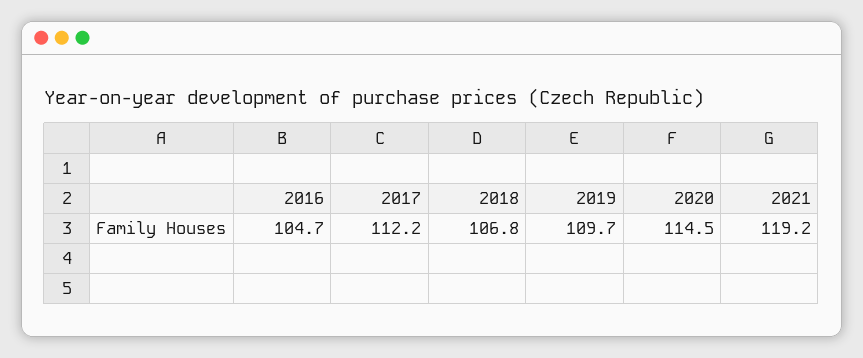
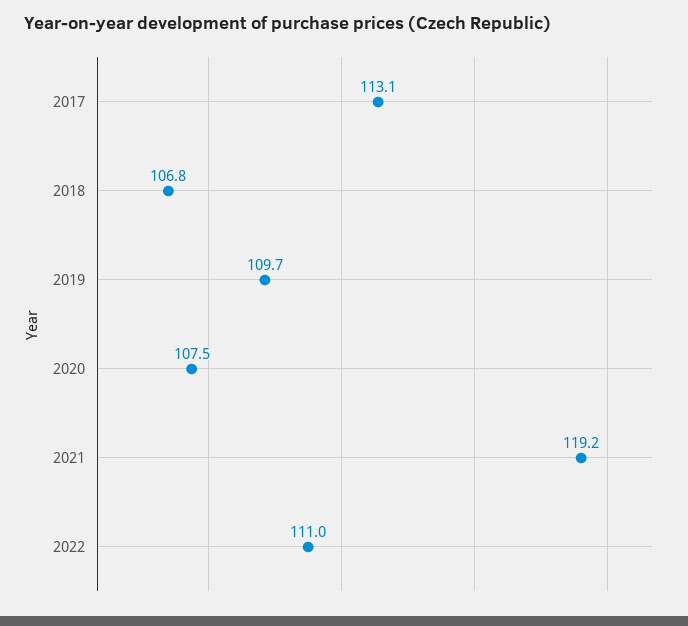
2016: 104.7 -> none
2017: 112.2 -> 113.1
2020: 114.5 -> 107.5
2022: none -> 111

